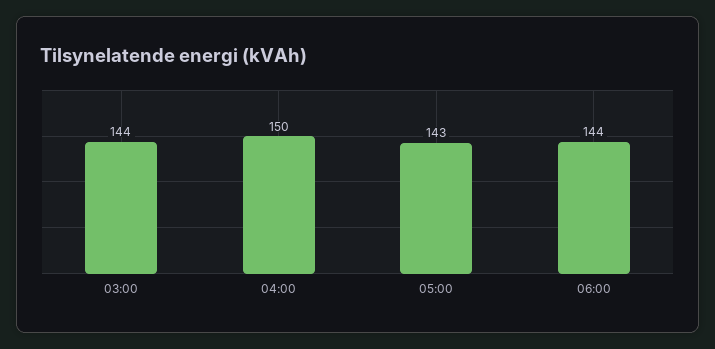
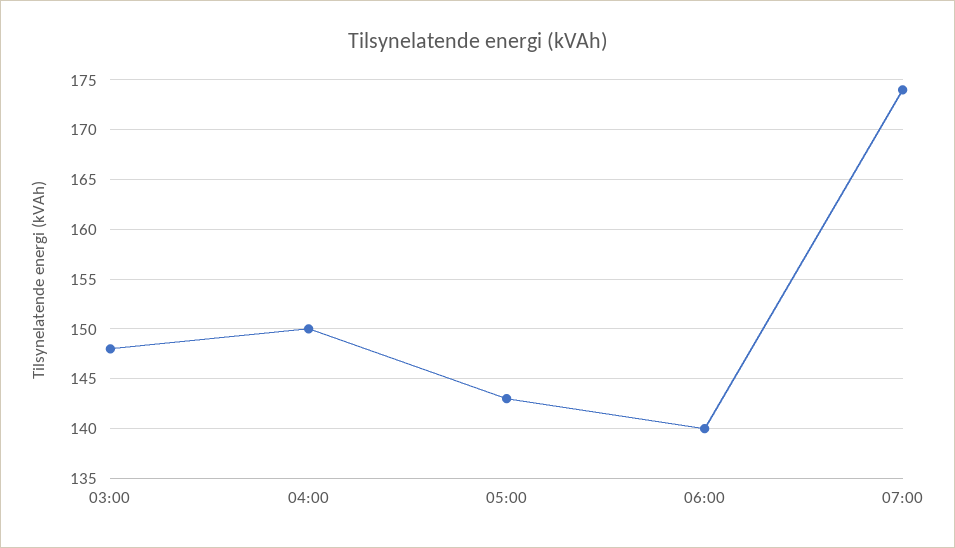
03:00: 144 -> 148
06:00: 144 -> 140
07:00: none -> 174

